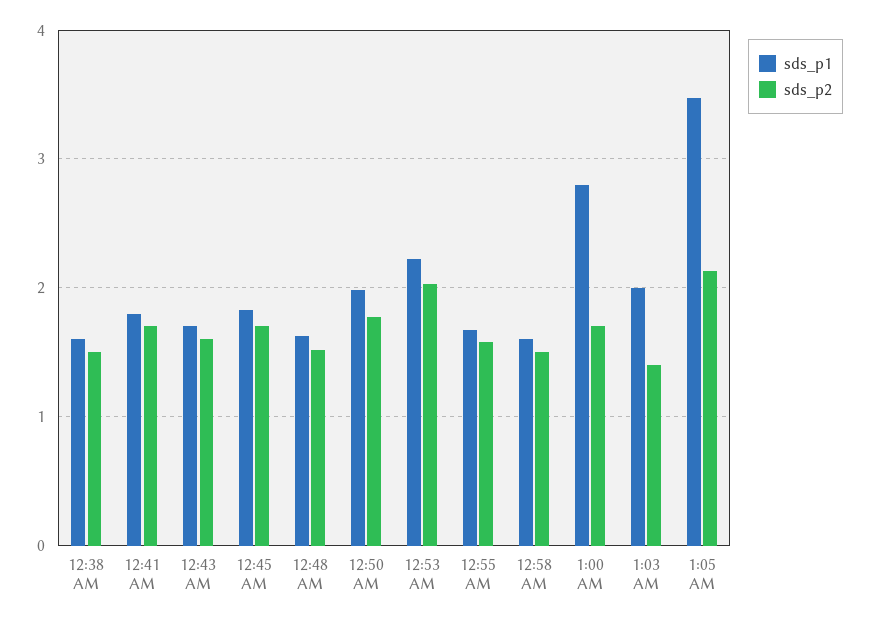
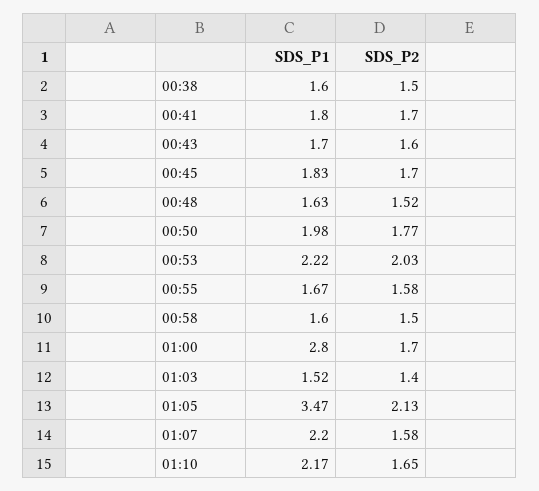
sds_p1, 1:03 AM: 2 -> 1.52
sds_p1, 01:07: none -> 2.2
sds_p2, 01:07: none -> 1.58
sds_p1, 01:10: none -> 2.17
sds_p2, 01:10: none -> 1.65

